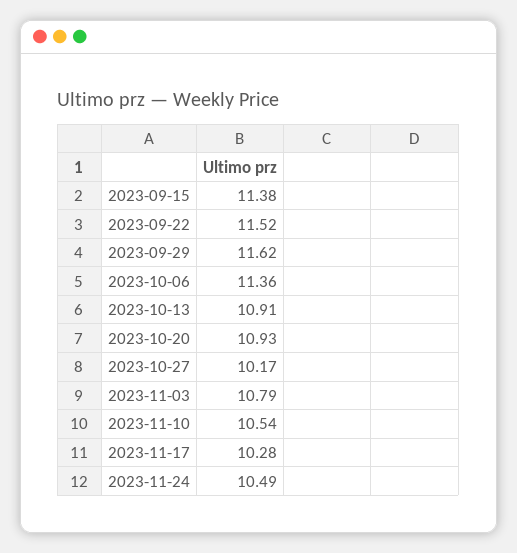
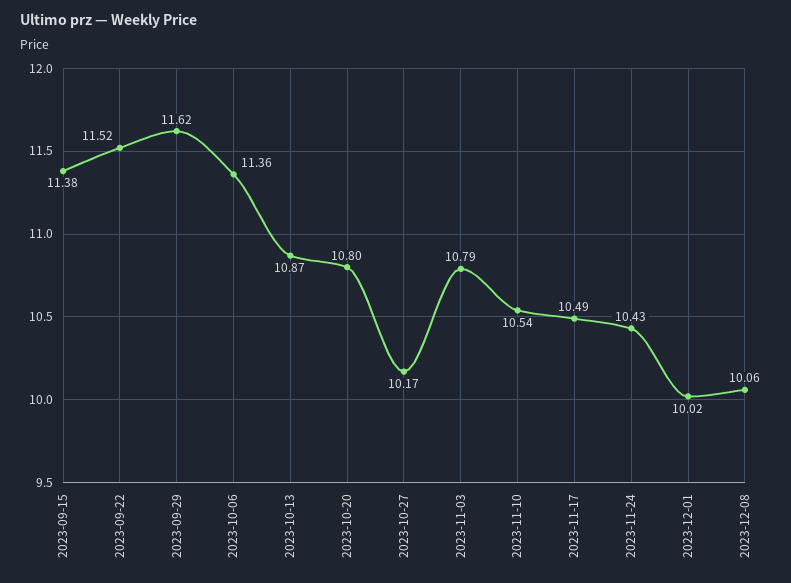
2023-10-13: 10.91 -> 10.87
2023-10-20: 10.93 -> 10.8
2023-11-17: 10.28 -> 10.49
2023-11-24: 10.49 -> 10.43
2023-12-01: none -> 10.02
2023-12-08: none -> 10.06

